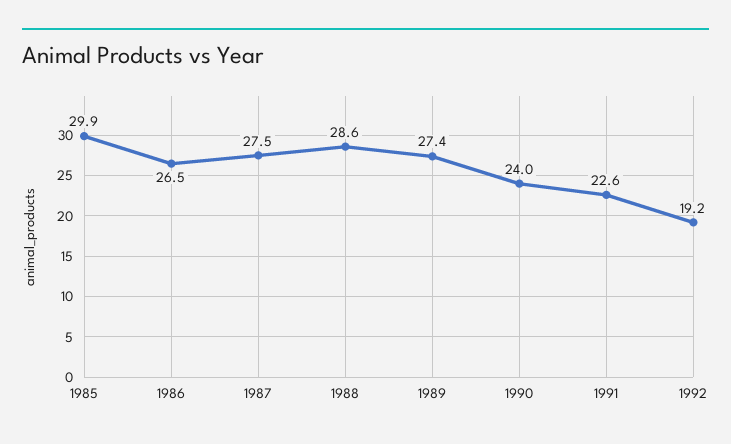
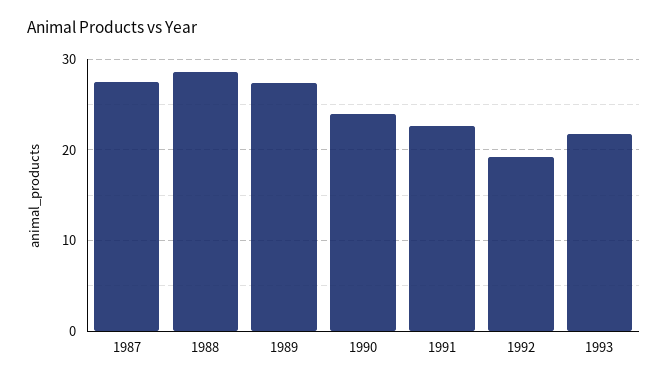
1985: 29.9 -> none
1986: 26.5 -> none
1993: none -> 22

